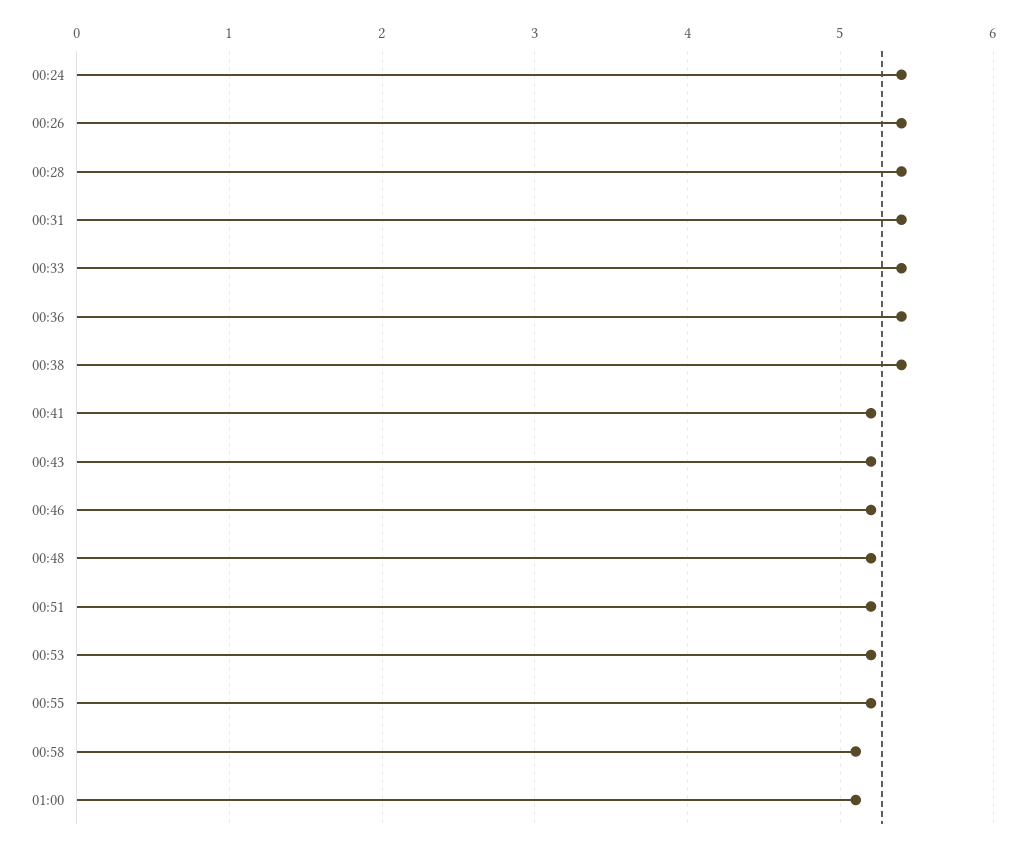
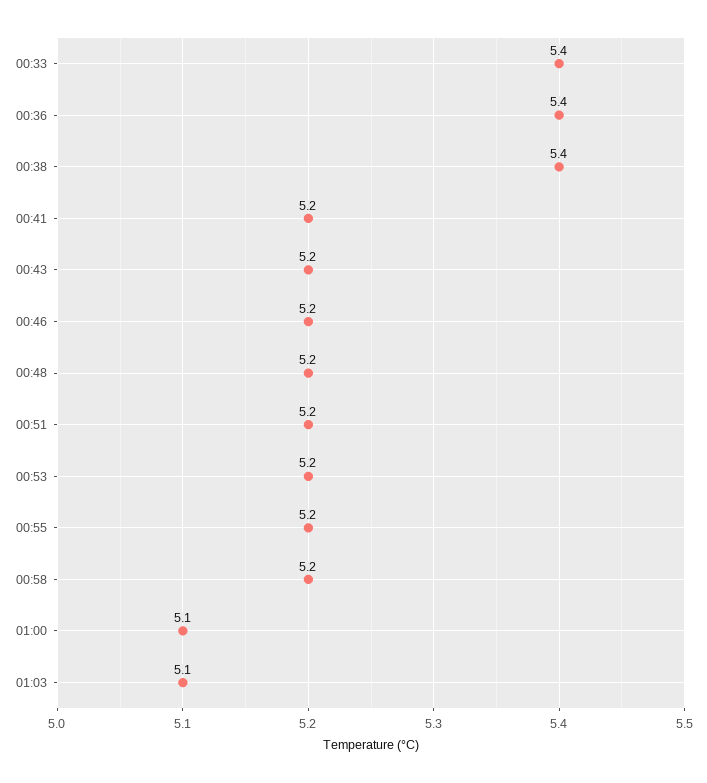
00:24: 5.4 -> none
00:26: 5.4 -> none
00:28: 5.4 -> none
00:31: 5.4 -> none
00:58: 5.1 -> 5.2
01:03: none -> 5.1

